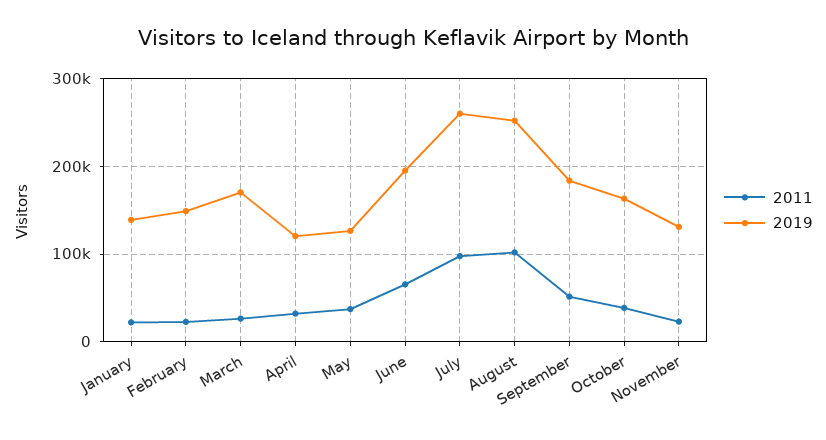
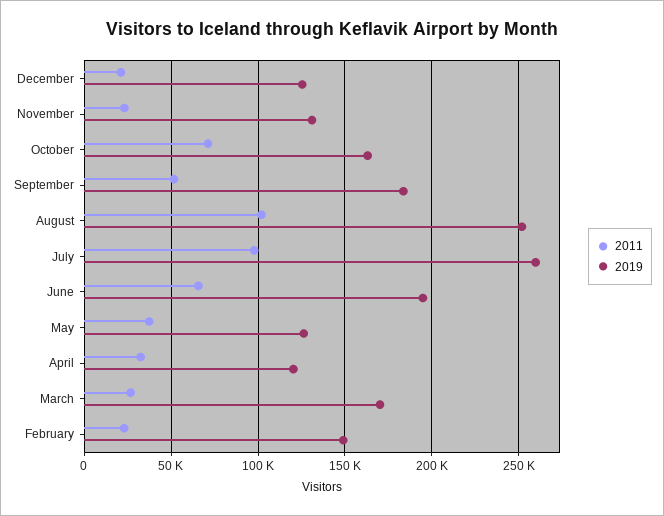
2011, January: 20000 -> none
2019, January: 140000 -> none
2011, October: 40000 -> 70000
2011, December: none -> 20000
2019, December: none -> 125000

